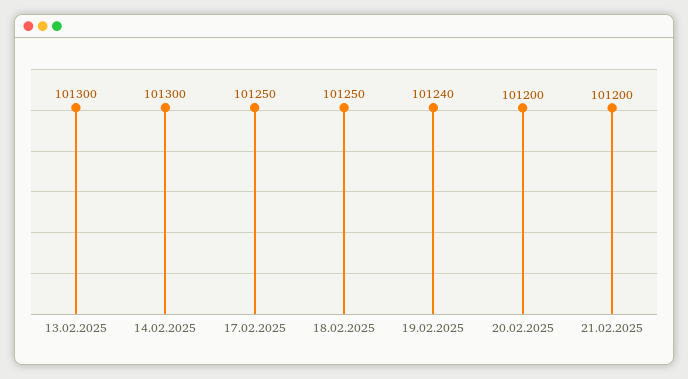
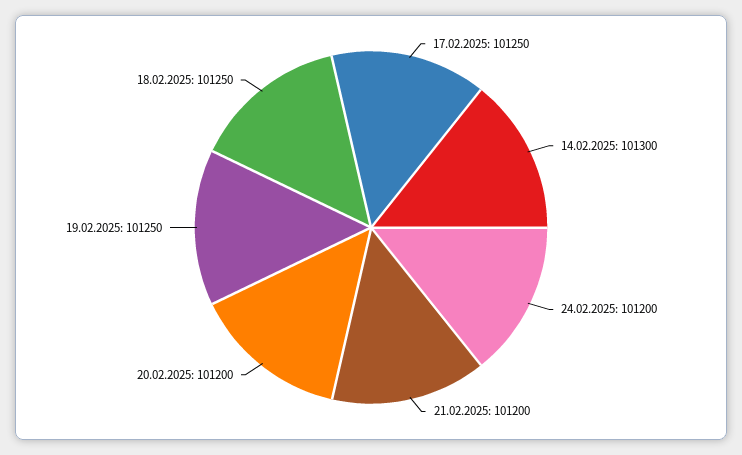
13.02.2025: 101300 -> none
19.02.2025: 101240 -> 101250
24.02.2025: none -> 101200

